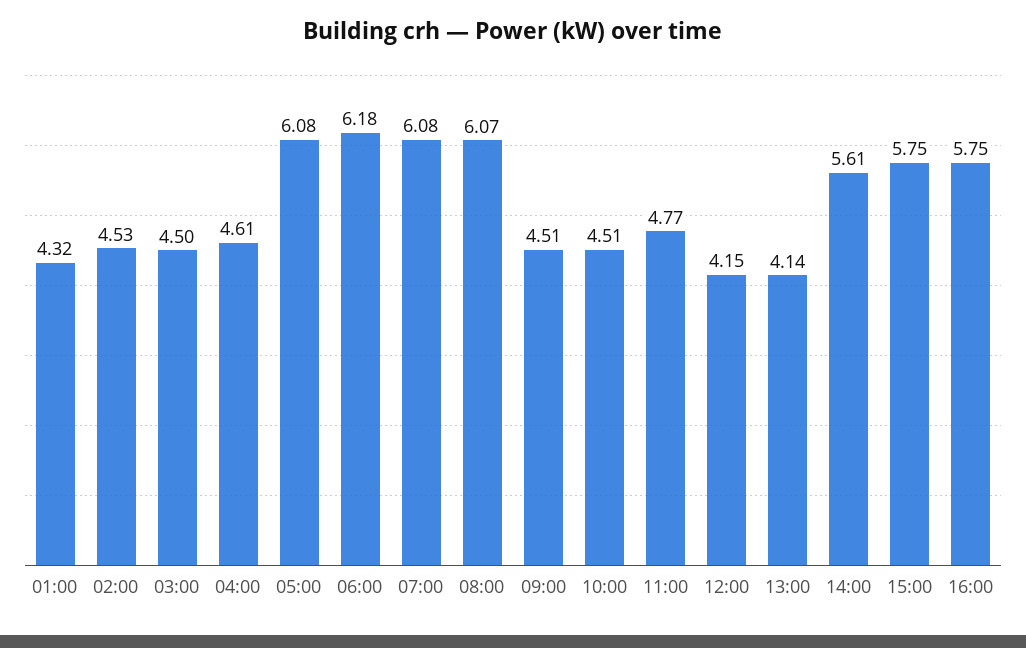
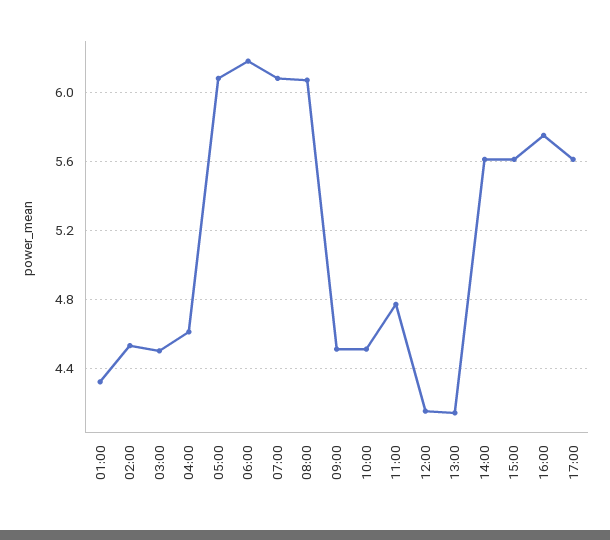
15:00: 5.75 -> 5.6
17:00: none -> 5.6

